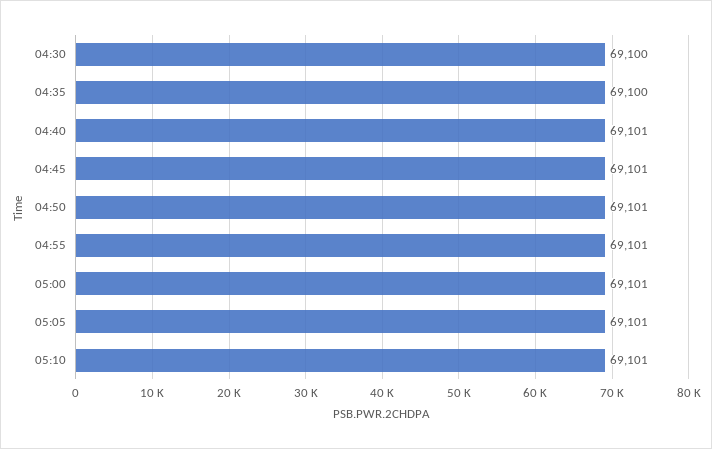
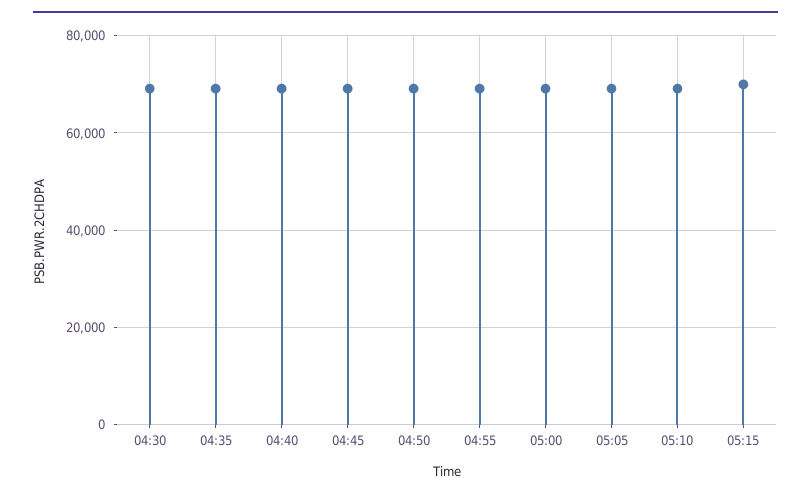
05:15: none -> 70000

